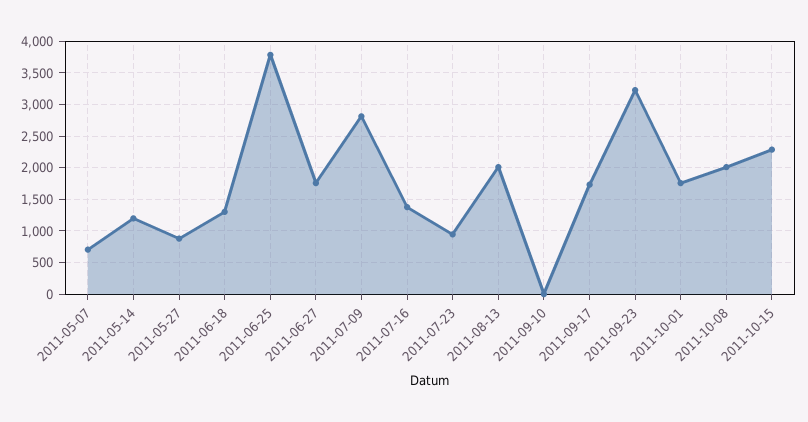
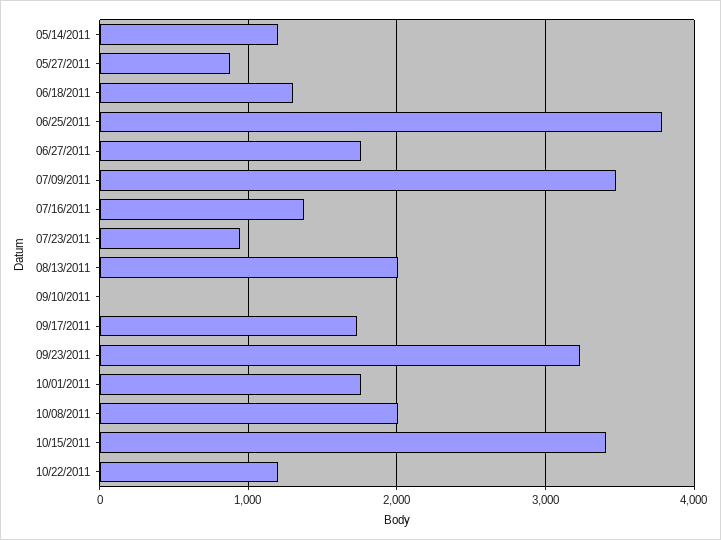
2011-05-07: 700 -> none
2011-07-09: 2800 -> 3500
2011-10-15: 2300 -> 3400
10/22/2011: none -> 1200

